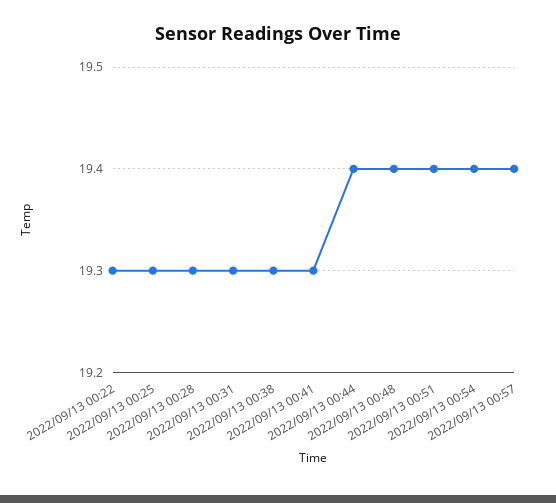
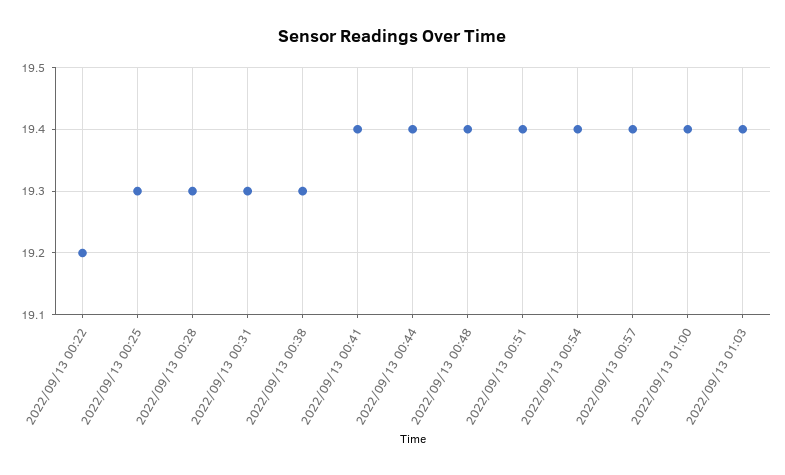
2022/09/13 00:22: 19.3 -> 19.2
2022/09/13 00:41: 19.3 -> 19.4
2022/09/13 01:00: none -> 19.4
2022/09/13 01:03: none -> 19.4

